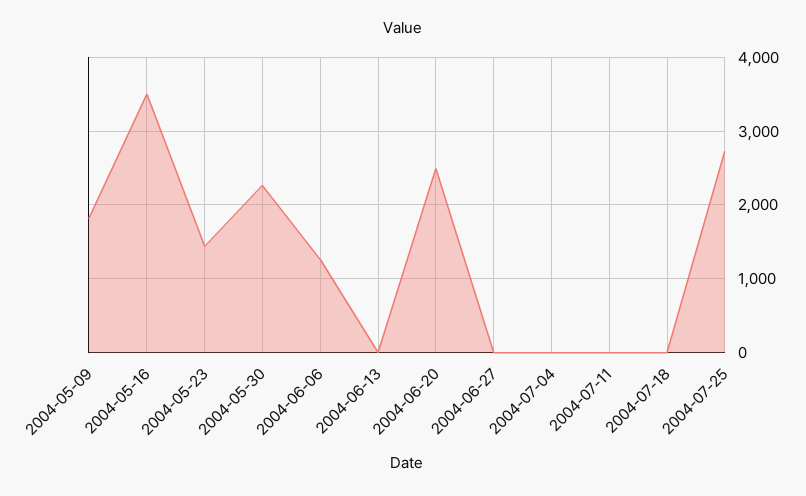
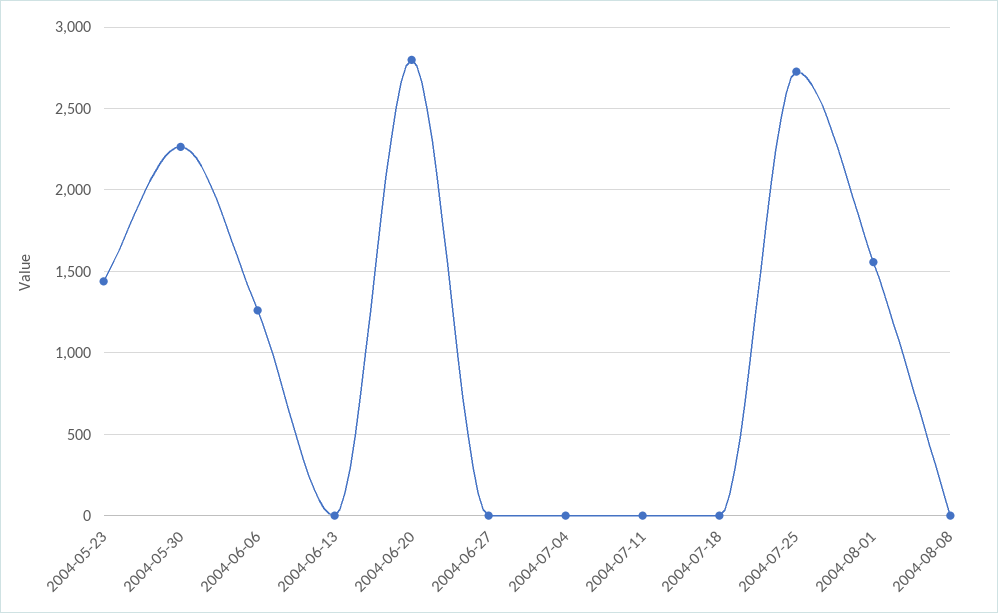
2004-05-09: 1800 -> none
2004-05-16: 3500 -> none
2004-06-20: 2500 -> 2800
2004-08-01: none -> 1550
2004-08-08: none -> 0

